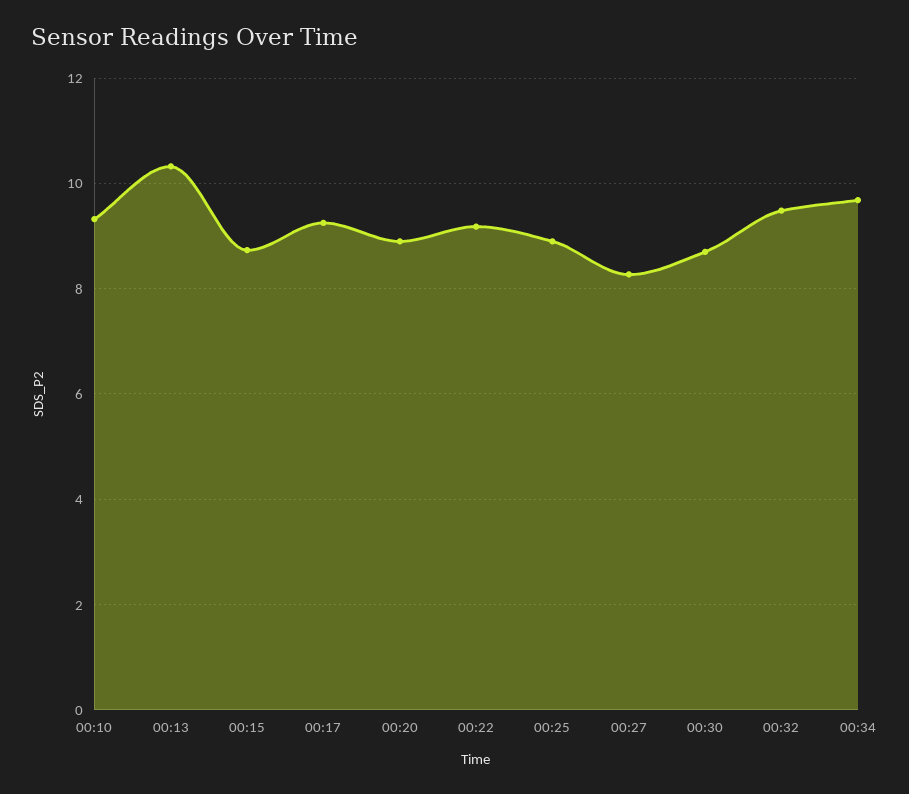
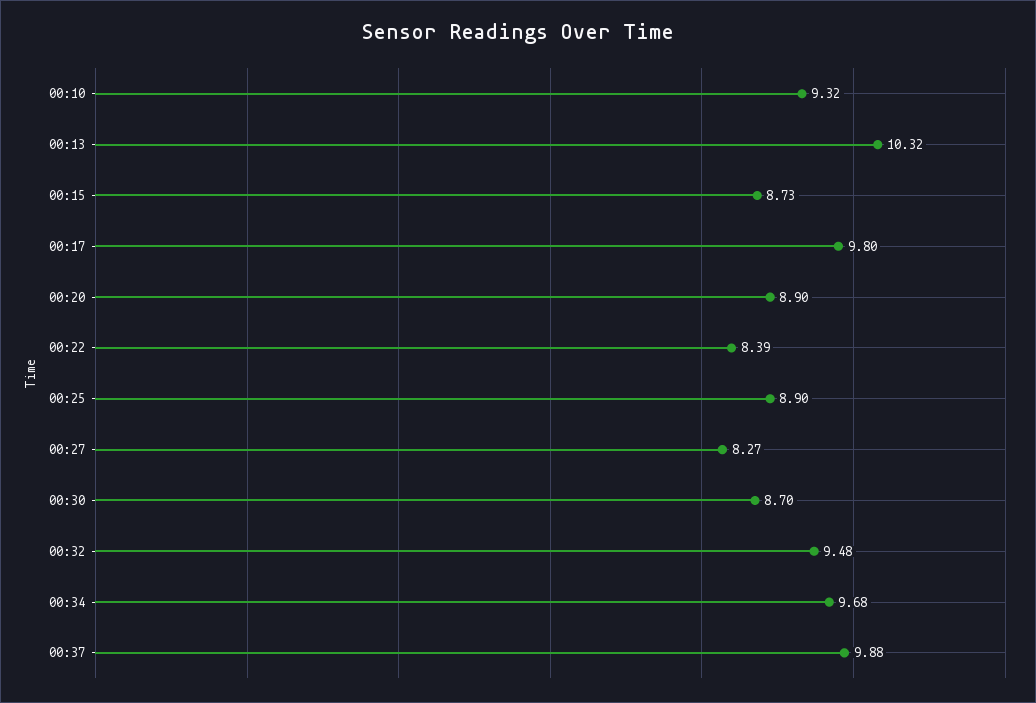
00:17: 9.2 -> 9.8
00:22: 9.2 -> 8.39
00:37: none -> 9.88

